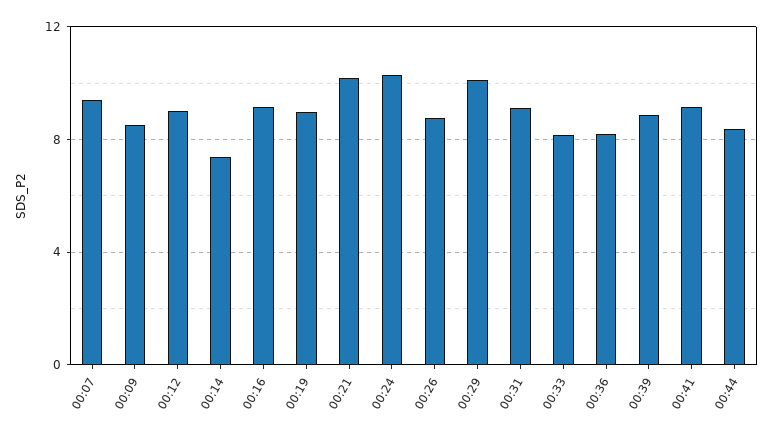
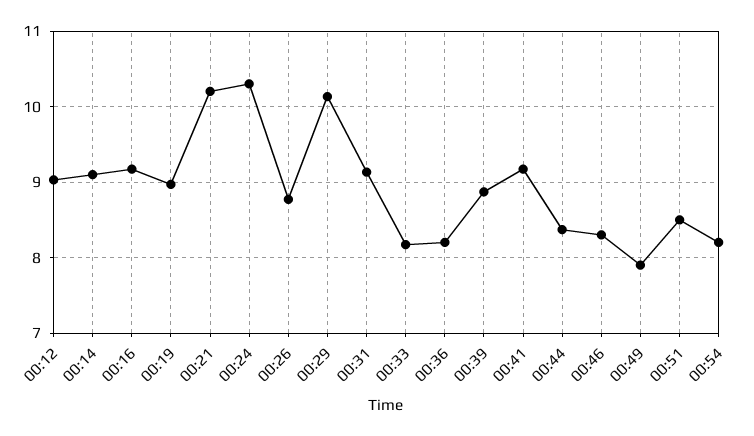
00:07: 9.5 -> none
00:09: 8.5 -> none
00:14: 7.5 -> 9.1
00:46: none -> 8.3
00:49: none -> 7.9
00:51: none -> 8.5
00:54: none -> 8.2

